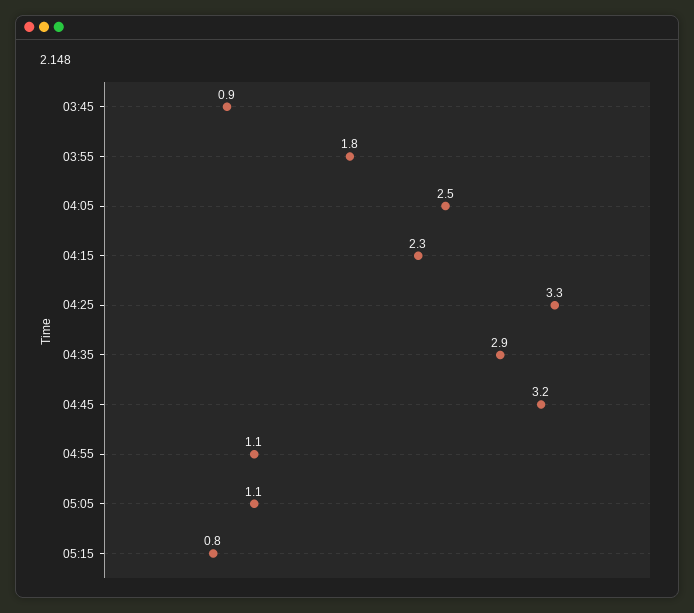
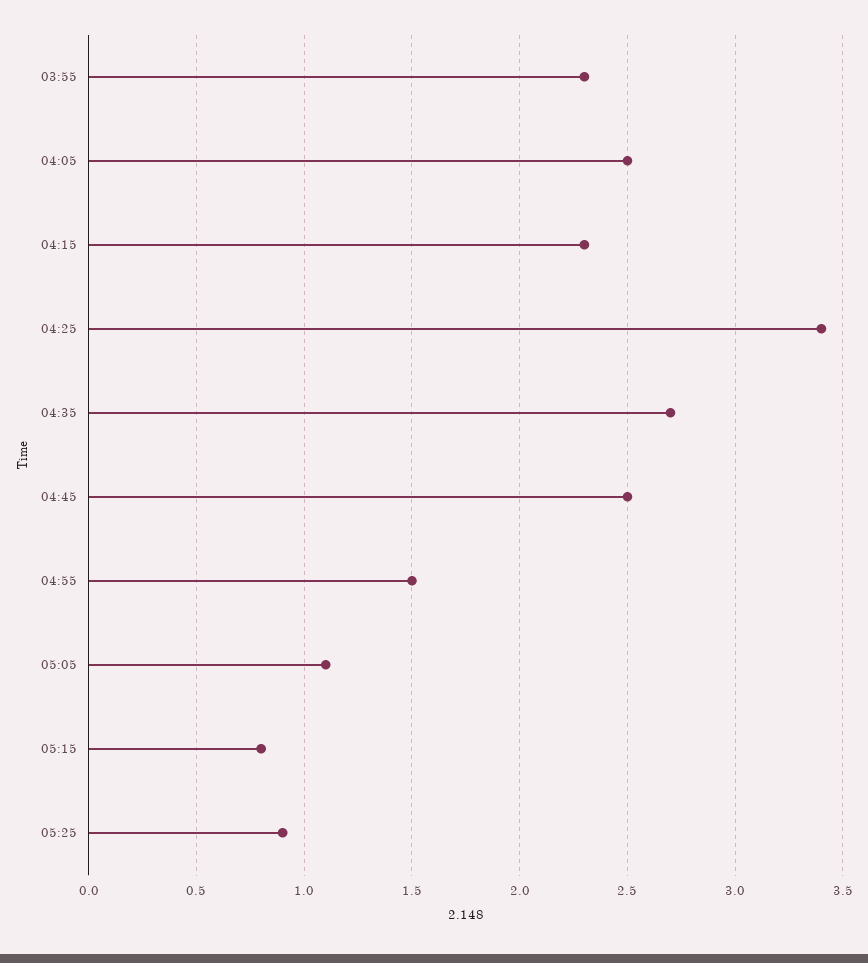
03:45: 0.9 -> none
03:55: 1.8 -> 2.3
04:25: 3.3 -> 3.4
04:35: 2.9 -> 2.7
04:45: 3.2 -> 2.5
04:55: 1.1 -> 1.5
05:25: none -> 0.9

